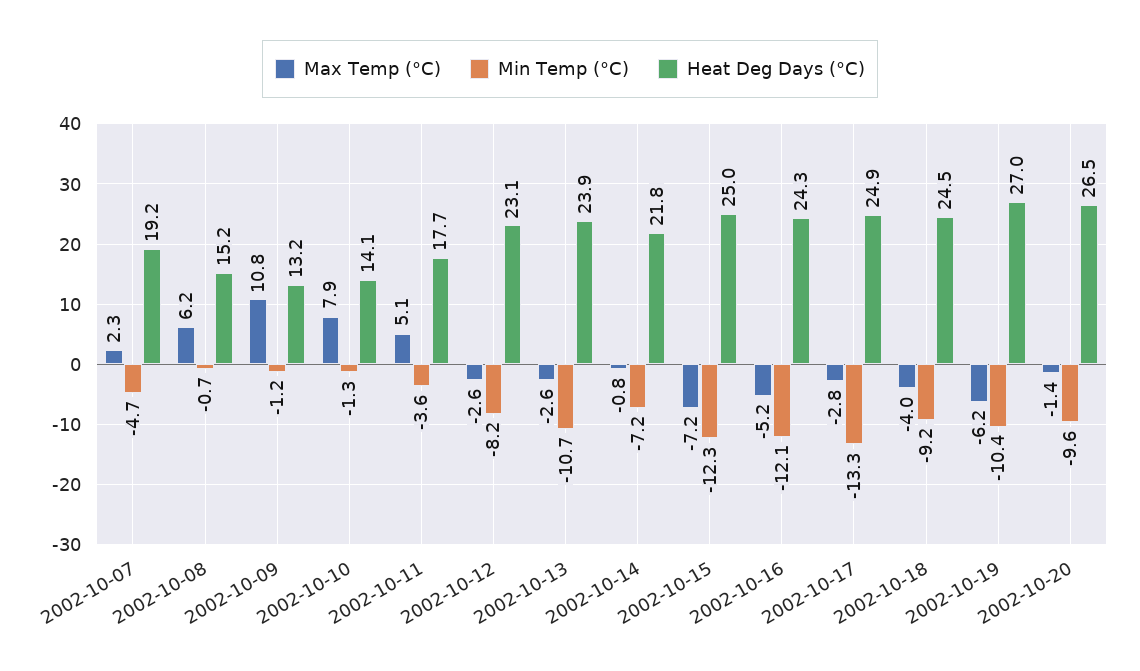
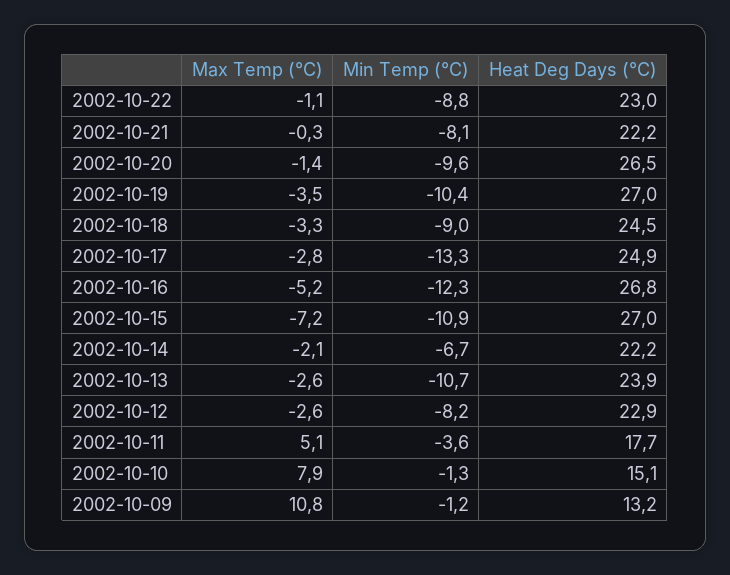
Max Temp (°C), 2002-10-07: 2.3 -> none
Min Temp (°C), 2002-10-07: -4.7 -> none
Heat Deg Days (°C), 2002-10-07: 19.2 -> none
Max Temp (°C), 2002-10-08: 6.2 -> none
Min Temp (°C), 2002-10-08: -0.7 -> none
Heat Deg Days (°C), 2002-10-08: 15.2 -> none
Heat Deg Days (°C), 2002-10-10: 14.1 -> 15.1
Heat Deg Days (°C), 2002-10-12: 23.1 -> 22.9
Max Temp (°C), 2002-10-14: -0.8 -> -2.1
Min Temp (°C), 2002-10-14: -7.2 -> -6.7
Heat Deg Days (°C), 2002-10-14: 21.8 -> 22.2
Min Temp (°C), 2002-10-15: -12.3 -> -10.9
Heat Deg Days (°C), 2002-10-15: 25 -> 27
Min Temp (°C), 2002-10-16: -12.1 -> -12.3
Heat Deg Days (°C), 2002-10-16: 24.3 -> 26.8
Max Temp (°C), 2002-10-18: -4 -> -3.3
Min Temp (°C), 2002-10-18: -9.2 -> -9
Max Temp (°C), 2002-10-19: -6.2 -> -3.5
Max Temp (°C), 2002-10-22: none -> -1.1
Min Temp (°C), 2002-10-22: none -> -8.8
Heat Deg Days (°C), 2002-10-22: none -> 23
Max Temp (°C), 2002-10-21: none -> -0.3
Min Temp (°C), 2002-10-21: none -> -8.1
Heat Deg Days (°C), 2002-10-21: none -> 22.2

